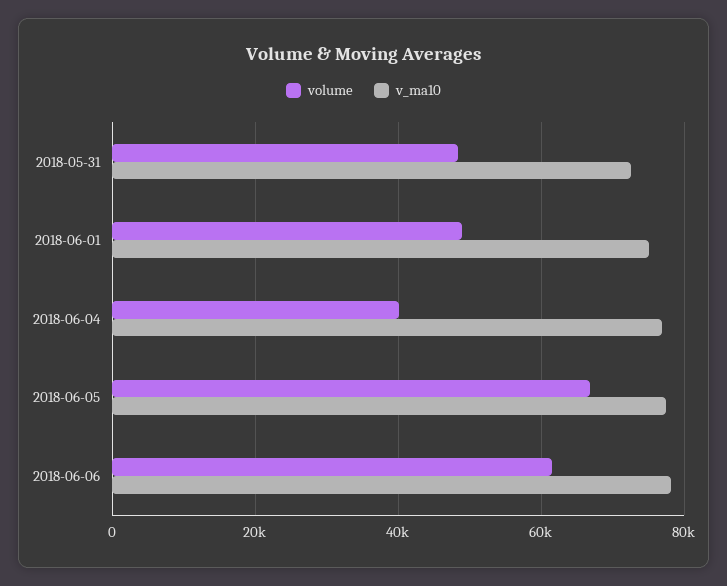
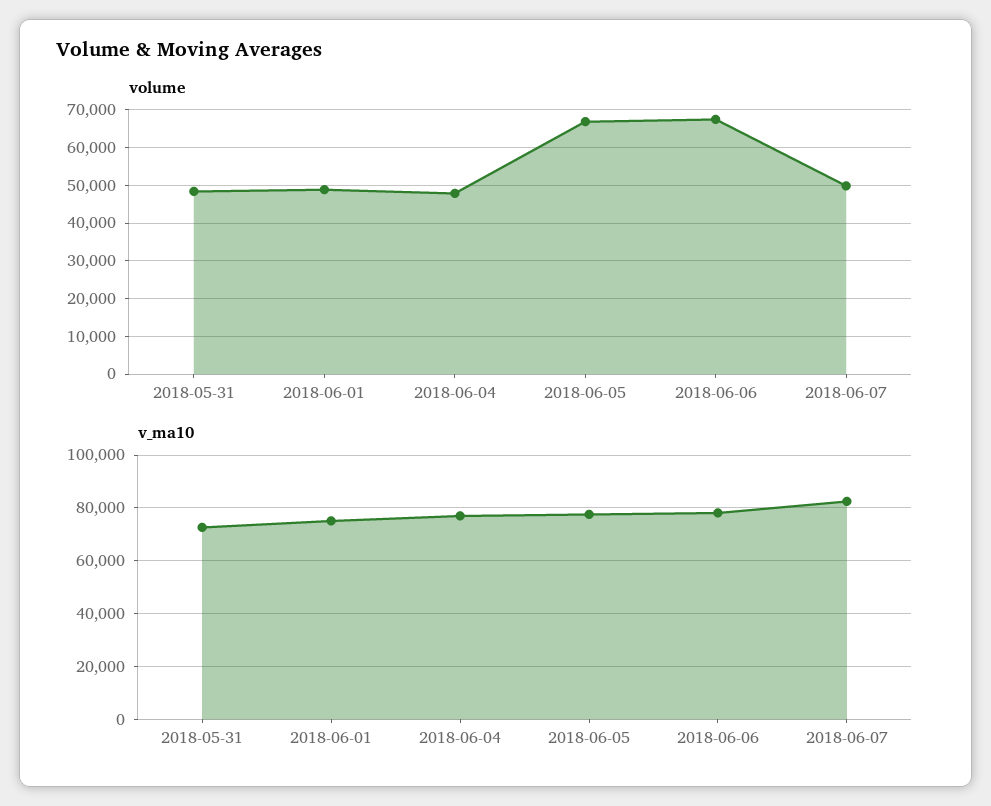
volume, 2018-06-04: 40000 -> 48000
volume, 2018-06-06: 62000 -> 68000
volume, 2018-06-07: none -> 50000
v_ma10, 2018-06-07: none -> 82500

